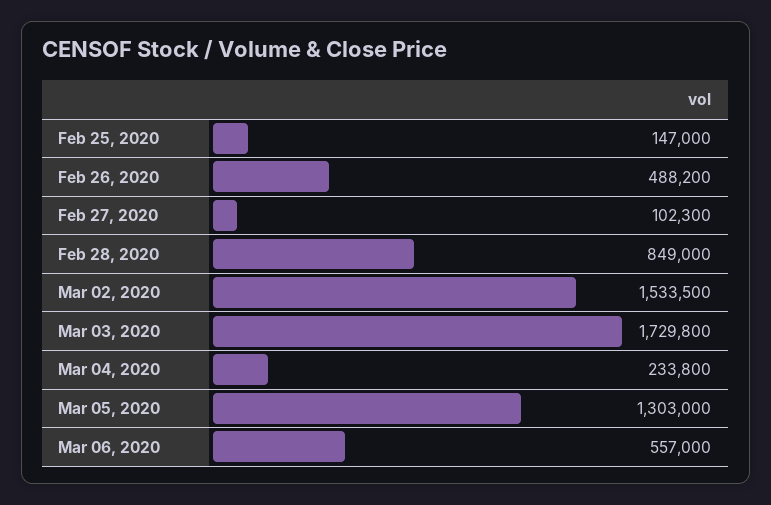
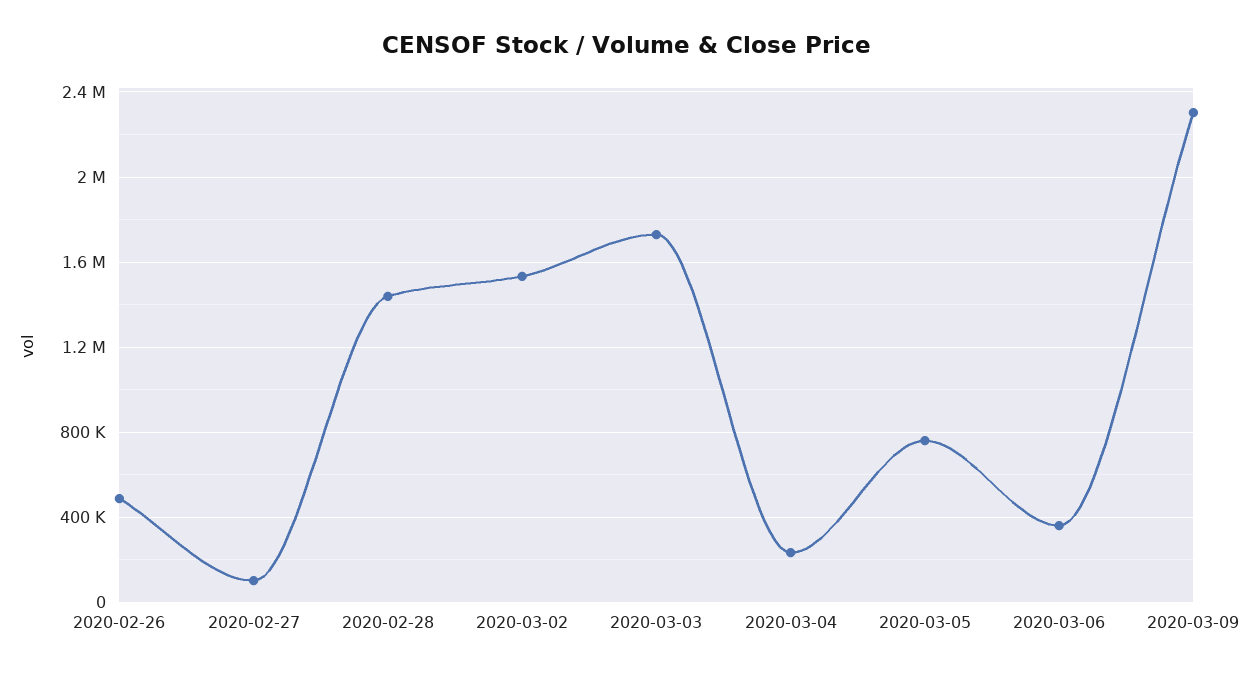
Feb 25, 2020: 147000 -> none
Feb 28, 2020: 849000 -> 1450000
Mar 05, 2020: 1303000 -> 750000
Mar 06, 2020: 557000 -> 350000
2020-03-09: none -> 2300000

